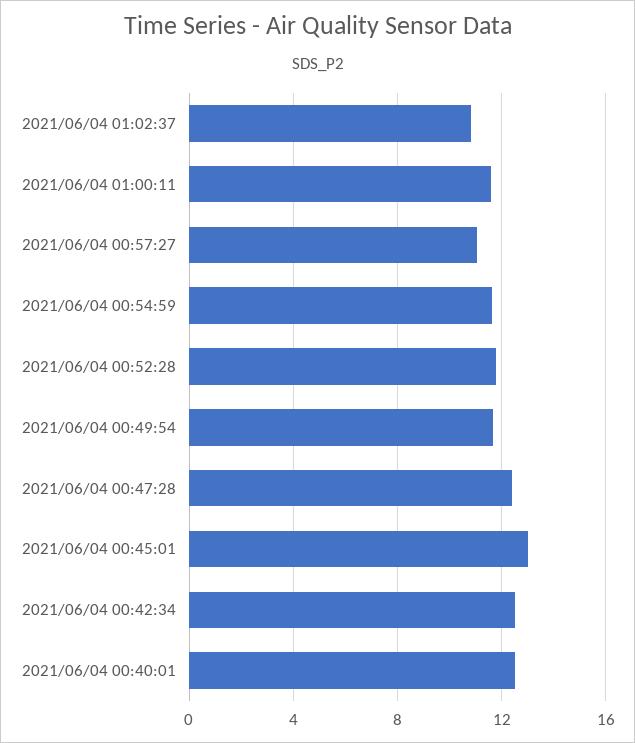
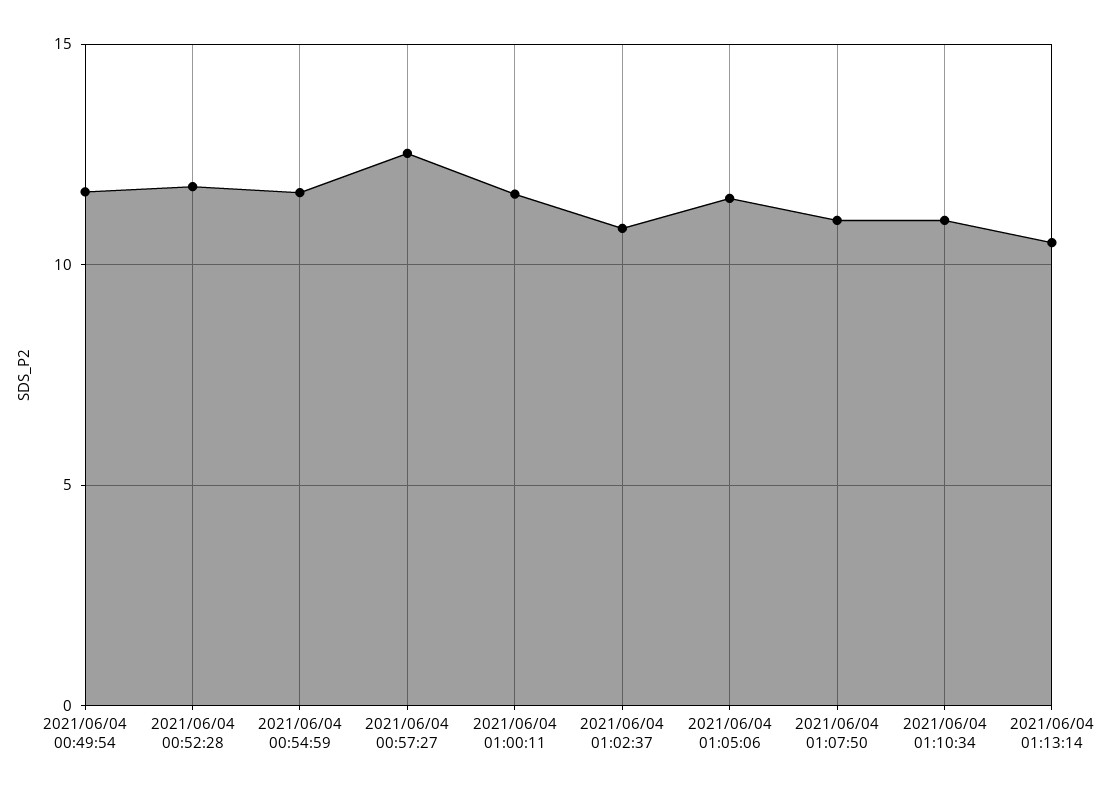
2021/06/04 00:57:27: 11 -> 12.5
2021/06/04 00:47:28: 12.5 -> none
2021/06/04 00:45:01: 13 -> none
2021/06/04 00:42:34: 12.5 -> none
2021/06/04 00:40:01: 12.5 -> none
2021/06/04 01:05:06: none -> 11.5
2021/06/04 01:07:50: none -> 11
2021/06/04 01:10:34: none -> 11
2021/06/04 01:13:14: none -> 10.5

